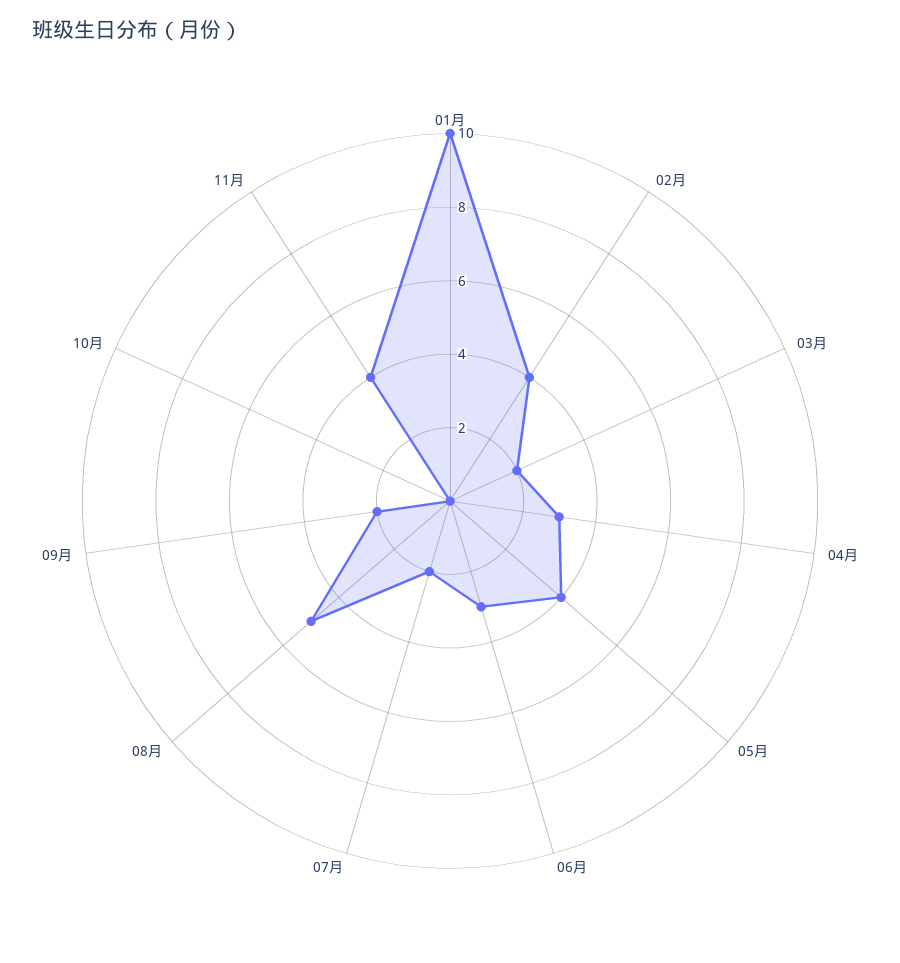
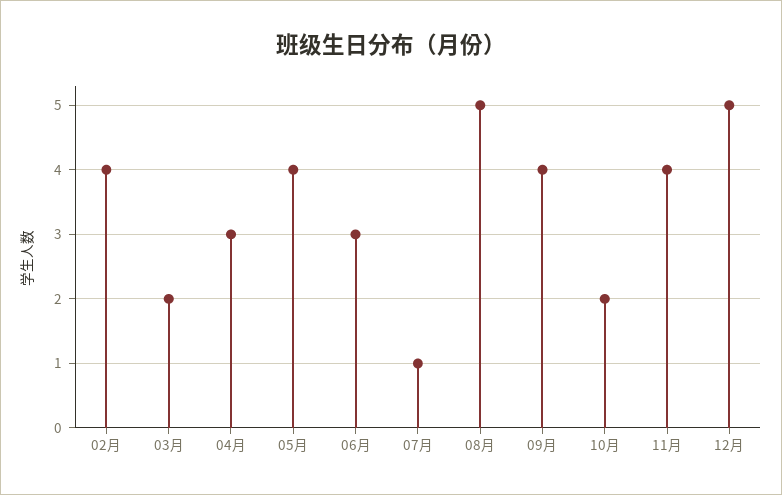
01月: 10 -> none
07月: 2 -> 1
09月: 2 -> 4
10月: 0 -> 2
12月: none -> 5

